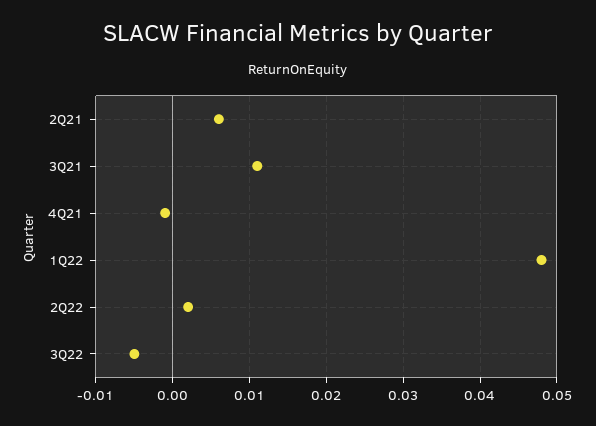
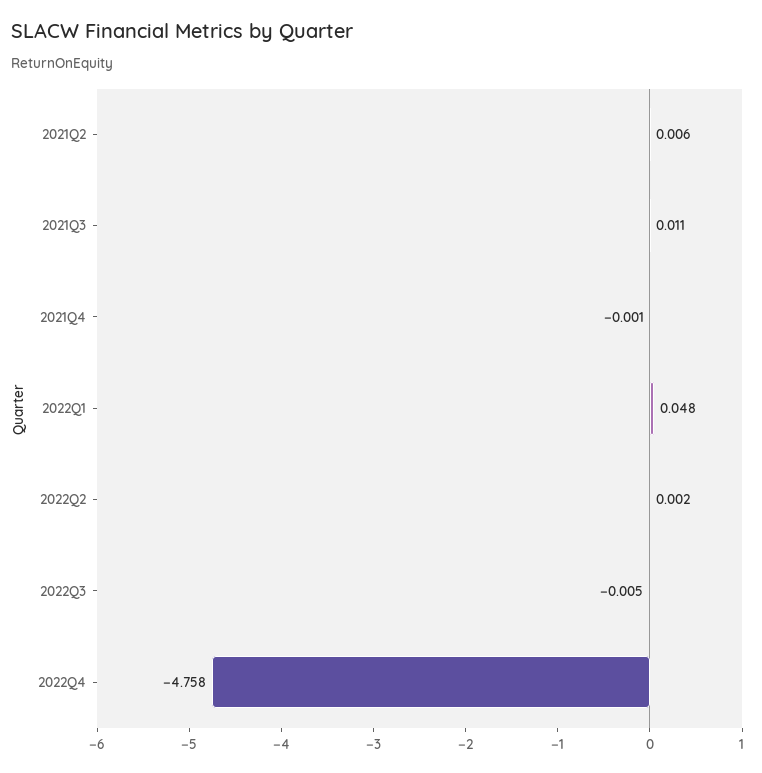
2022Q4: none -> -4.758

